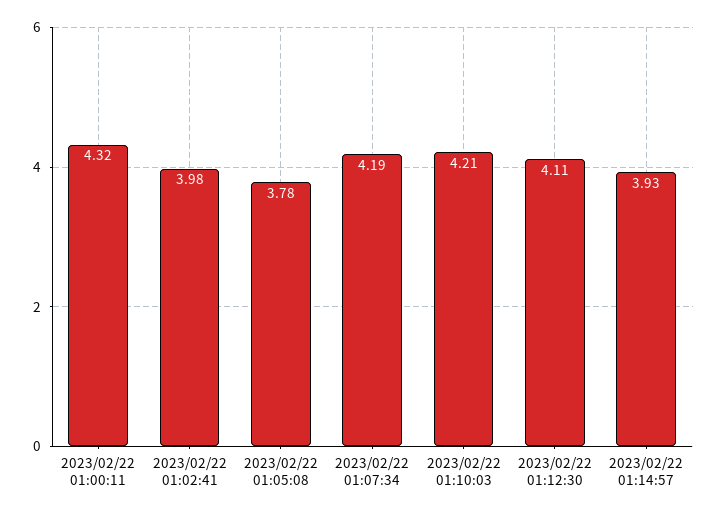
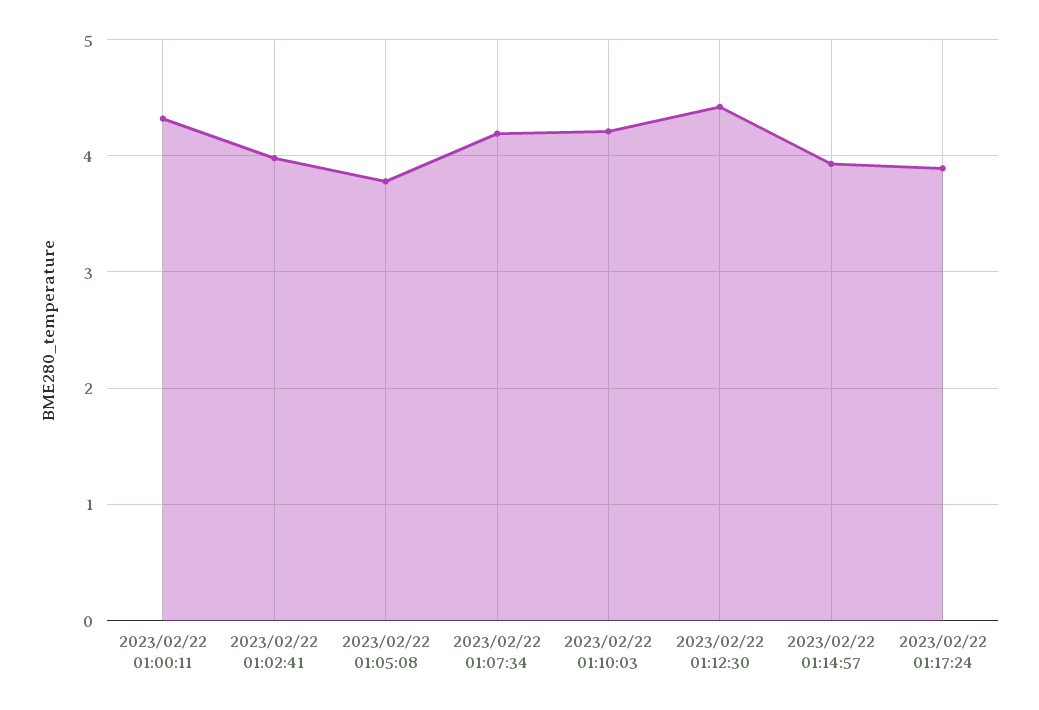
2023/02/22 01:12:30: 4.11 -> 4.4
2023/02/22 01:17:24: none -> 3.9

